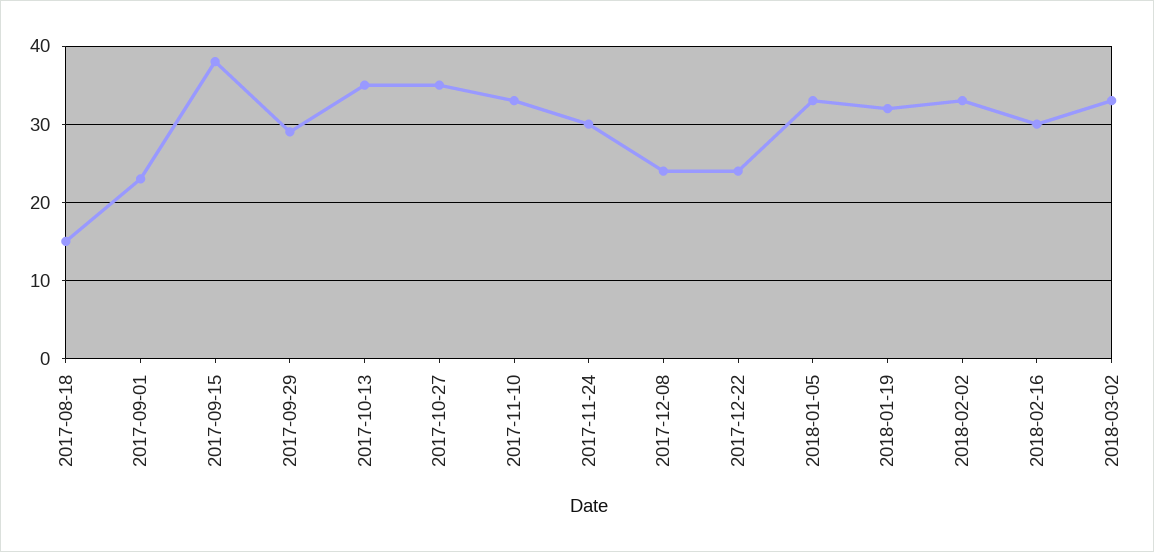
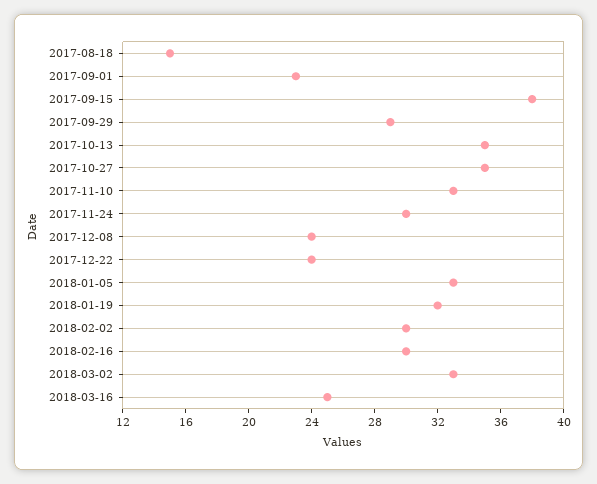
2018-02-02: 33 -> 30
2018-03-16: none -> 25

